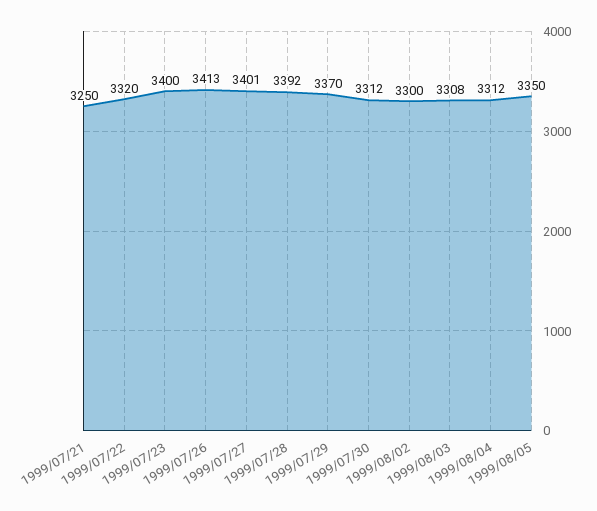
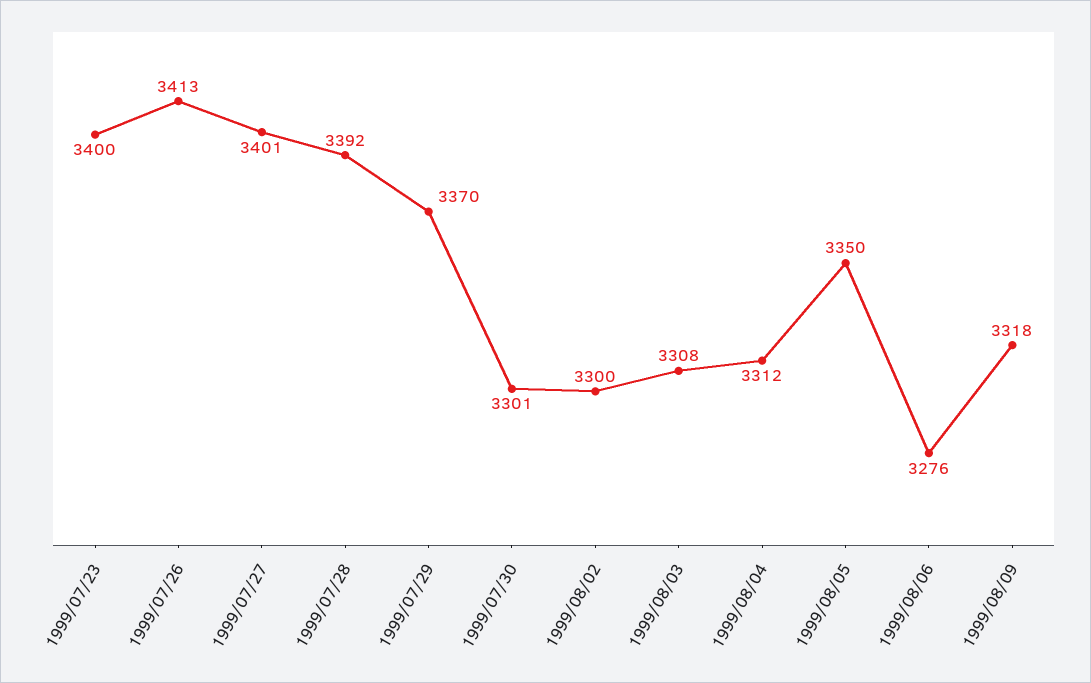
1999/07/21: 3250 -> none
1999/07/22: 3320 -> none
1999/07/30: 3312 -> 3301
1999/08/06: none -> 3276
1999/08/09: none -> 3318

